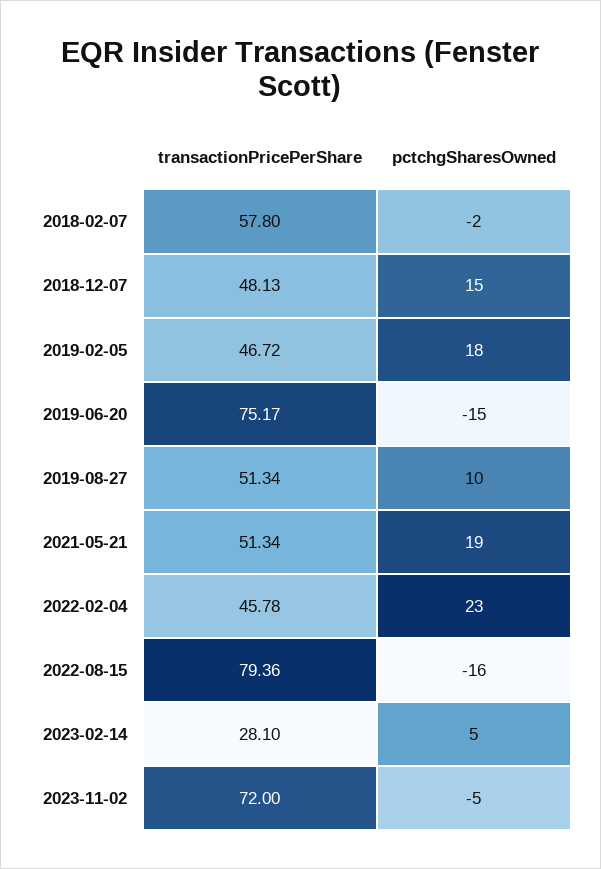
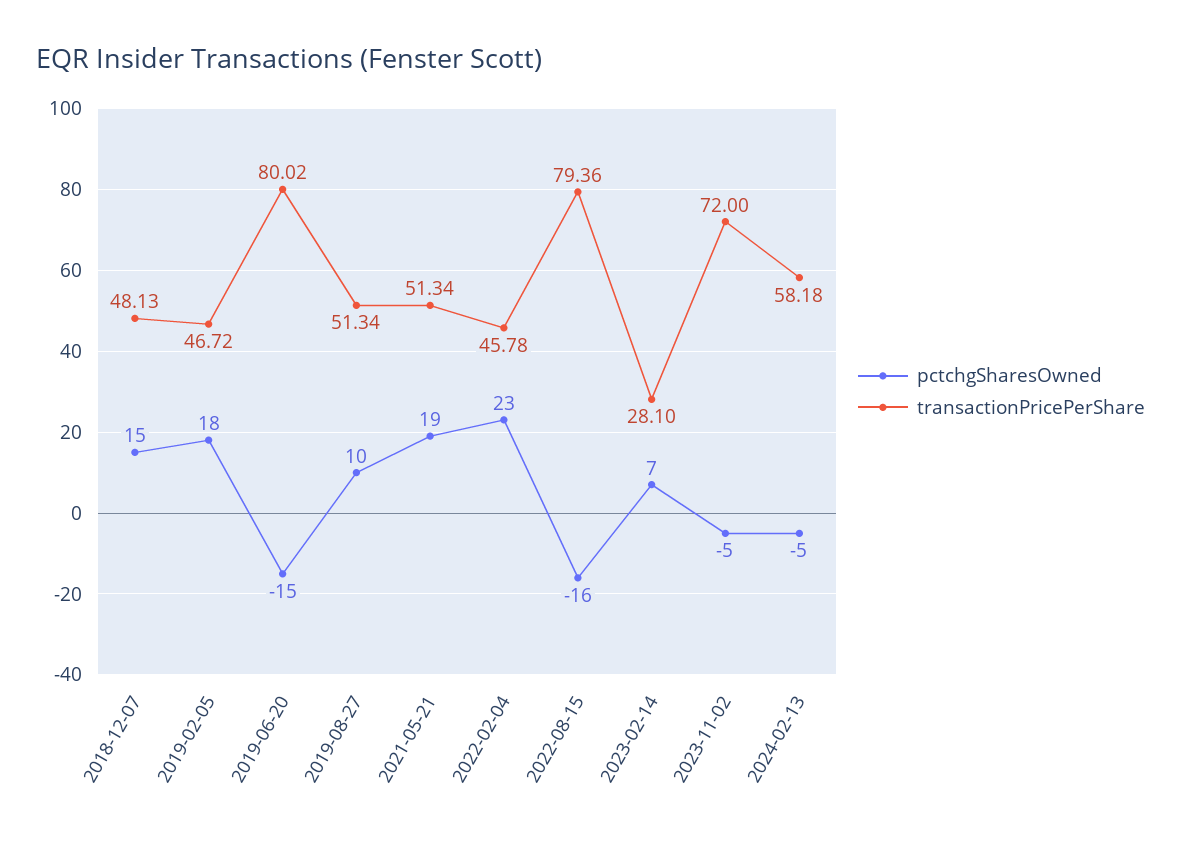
transactionPricePerShare, 2018-02-07: 57.8 -> none
pctchgSharesOwned, 2018-02-07: -2 -> none
transactionPricePerShare, 2019-06-20: 75.17 -> 80.02
pctchgSharesOwned, 2023-02-14: 5 -> 7
pctchgSharesOwned, 2024-02-13: none -> -5
transactionPricePerShare, 2024-02-13: none -> 58.18

